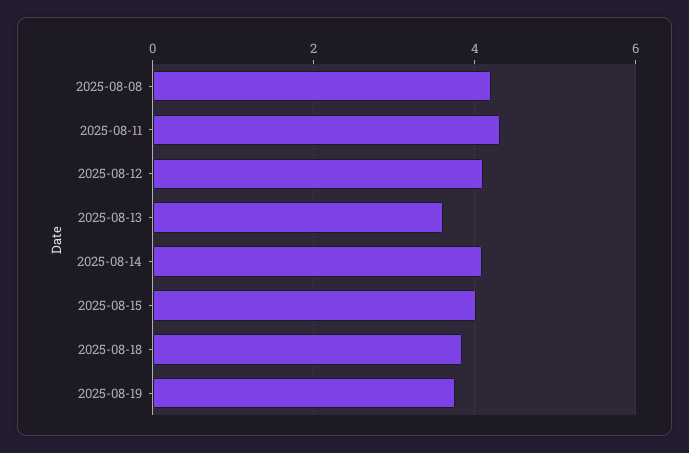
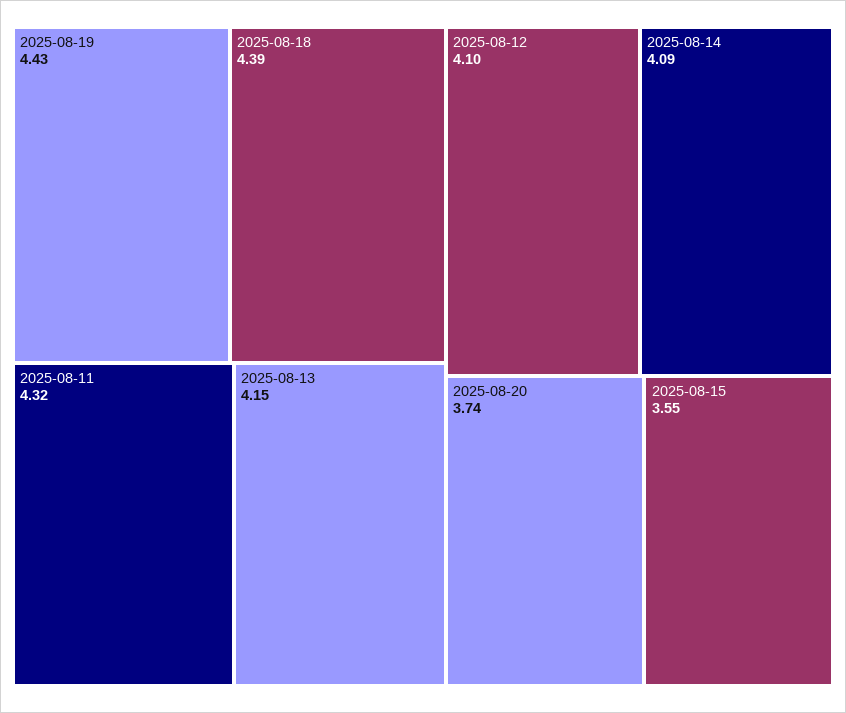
2025-08-08: 4.2 -> none
2025-08-13: 3.6 -> 4.15
2025-08-15: 4 -> 3.55
2025-08-18: 3.8 -> 4.39
2025-08-19: 3.8 -> 4.43
2025-08-20: none -> 3.74

